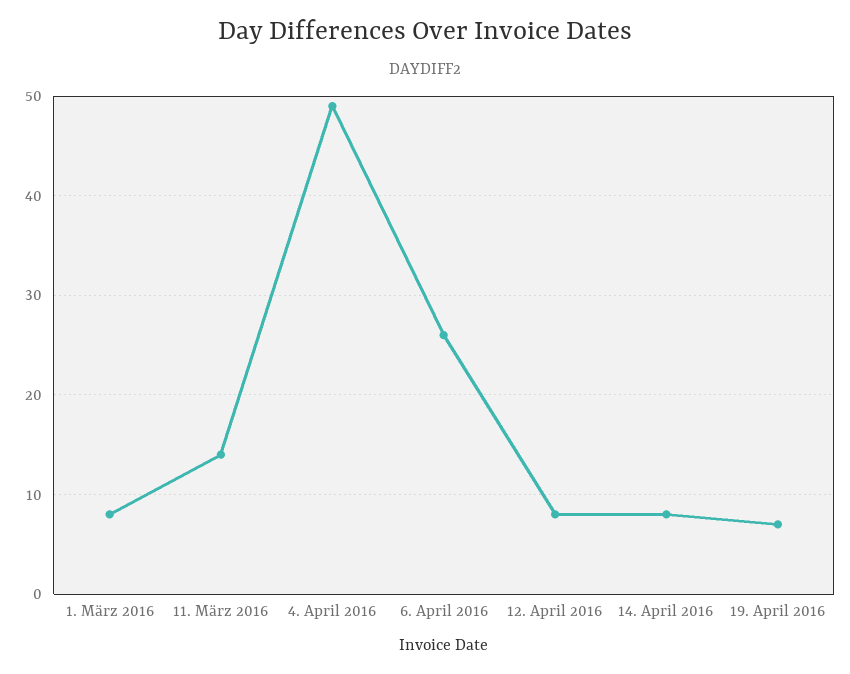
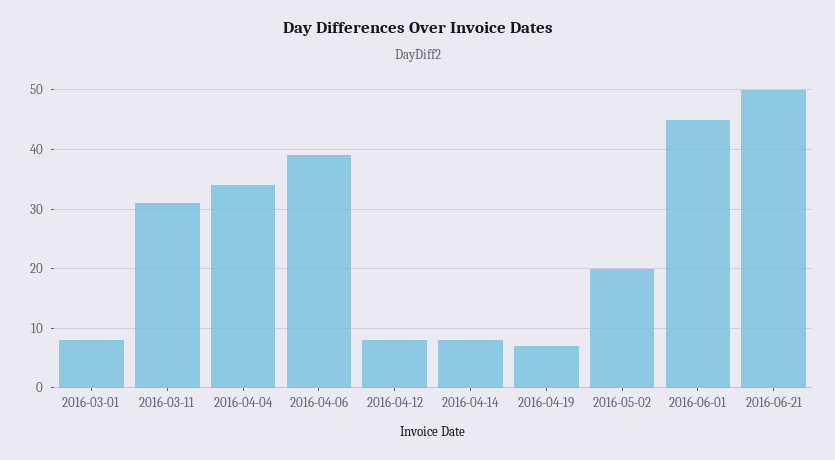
11. März 2016: 14 -> 30
4. April 2016: 49 -> 35
6. April 2016: 26 -> 40
2016-05-02: none -> 20
2016-06-01: none -> 45
2016-06-21: none -> 50

